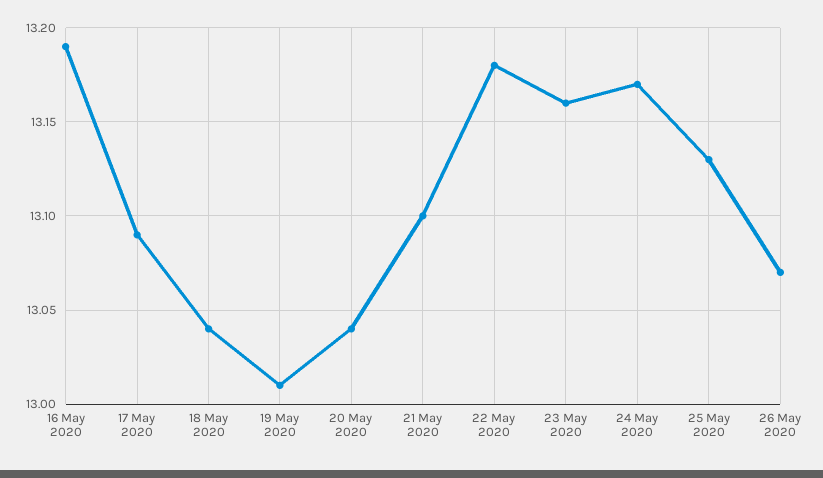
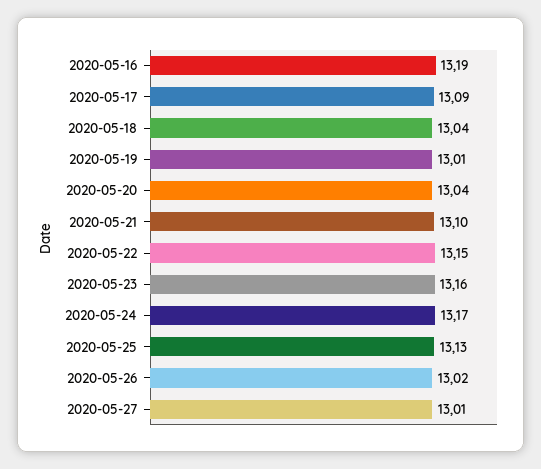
22 May 2020: 13.18 -> 13.15
26 May 2020: 13.07 -> 13.02
2020-05-27: none -> 13.01

